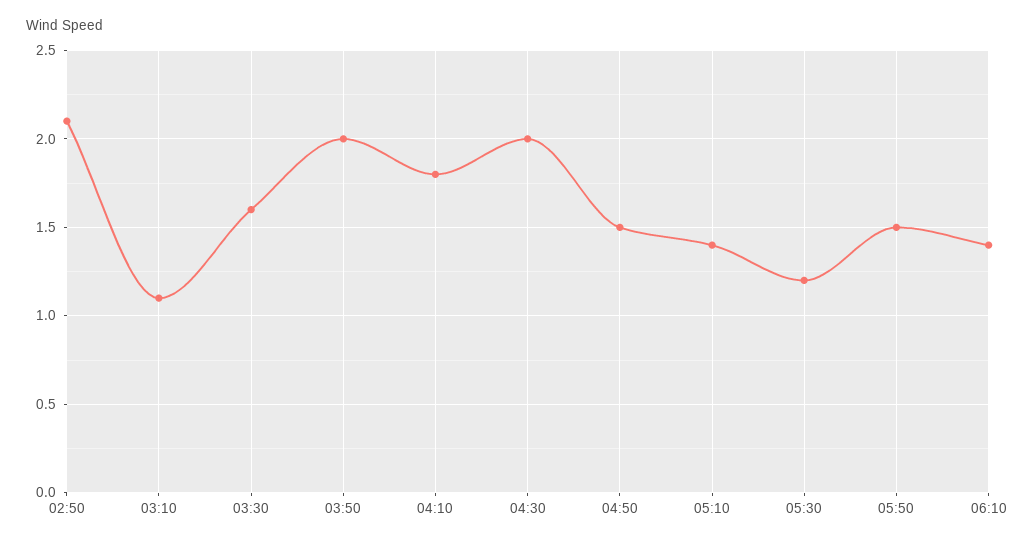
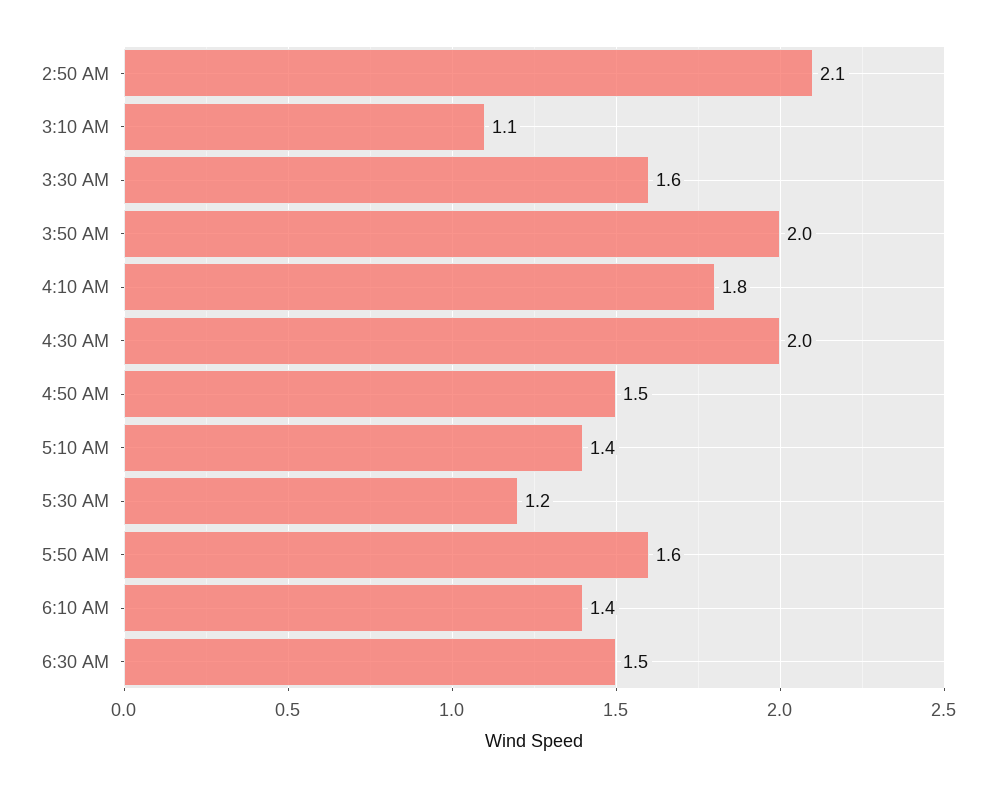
05:50: 1.5 -> 1.6
6:30 AM: none -> 1.5

